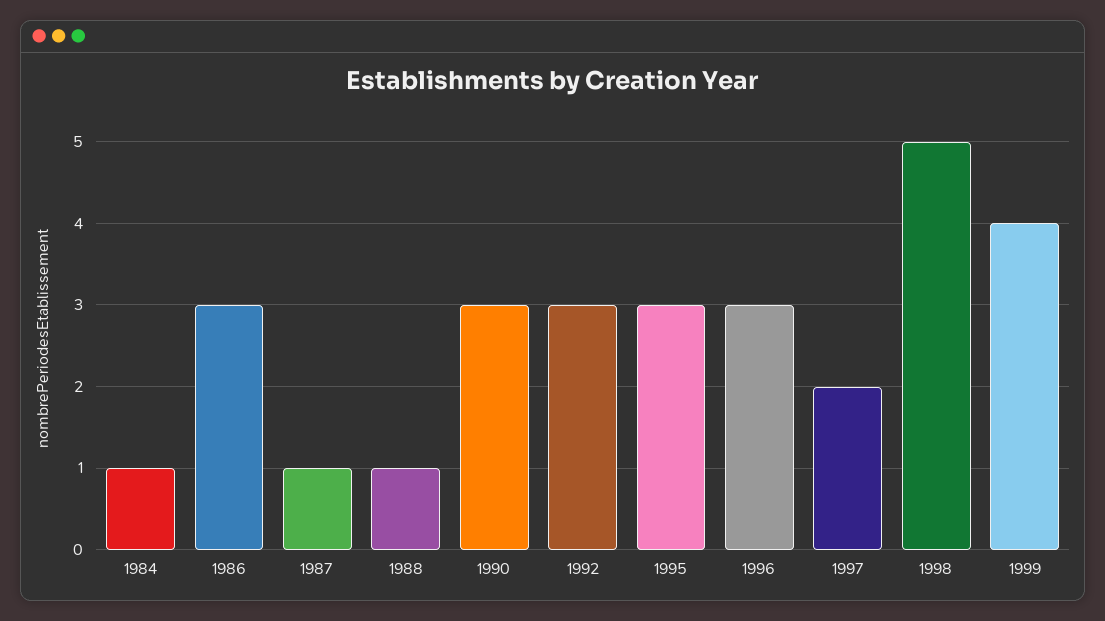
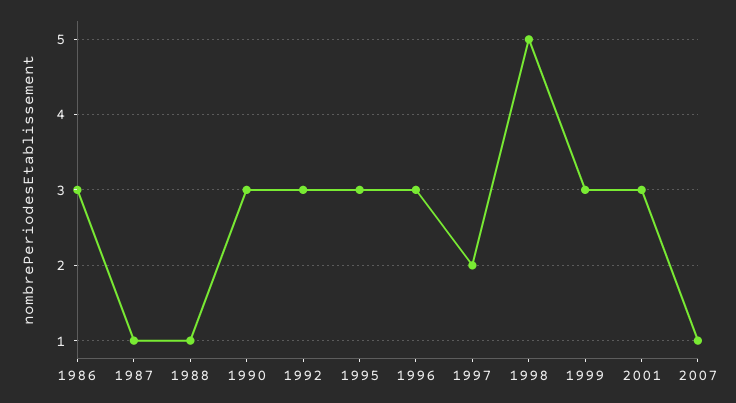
1984: 1 -> none
1999: 4 -> 3
2001: none -> 3
2007: none -> 1

